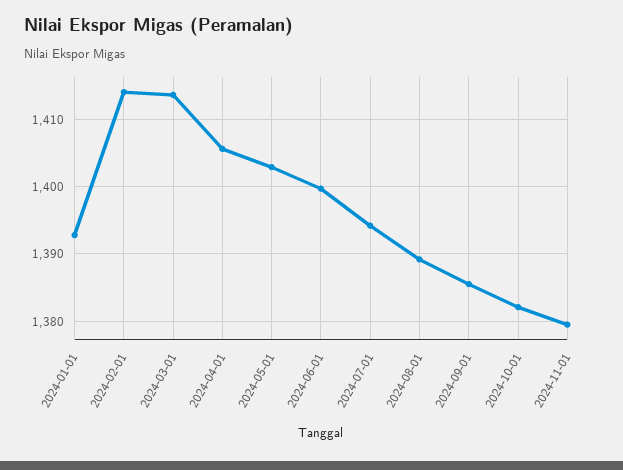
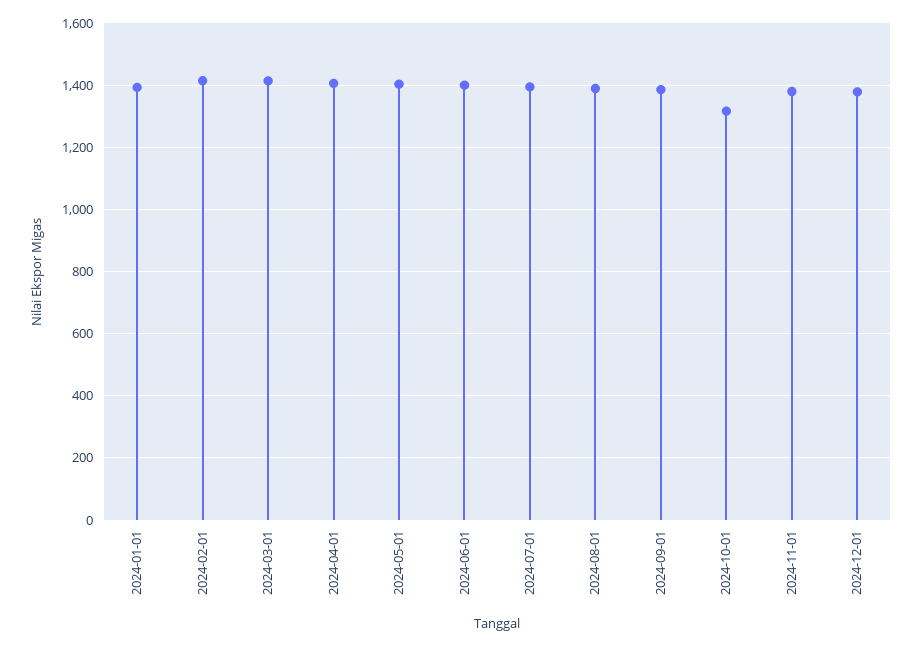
2024-10-01: 1382 -> 1320
2024-12-01: none -> 1380

